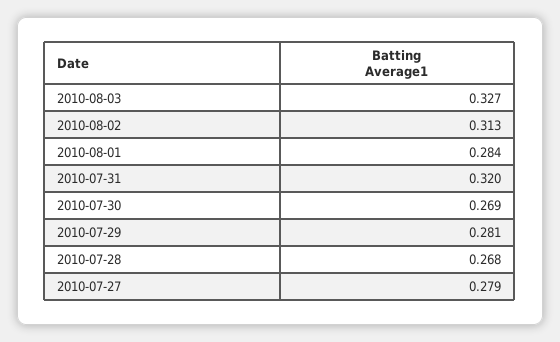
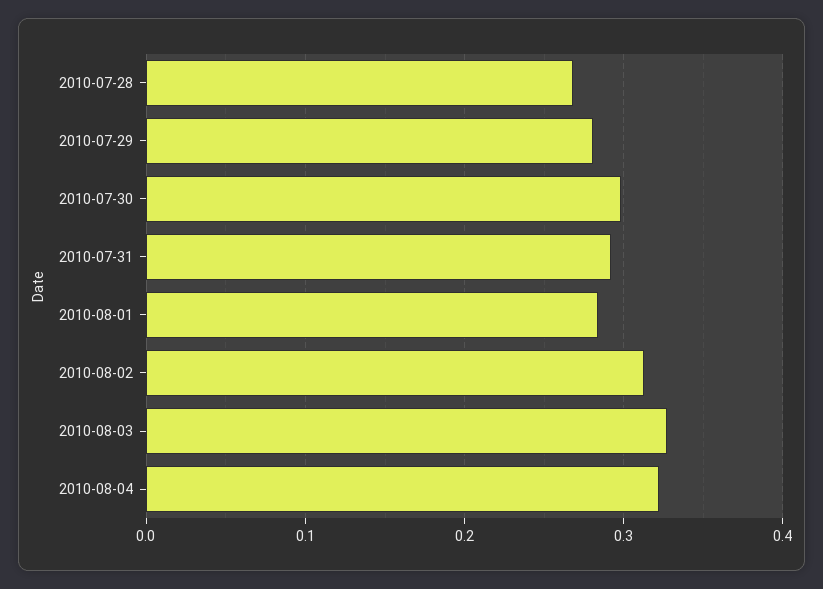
2010-07-31: 0.32 -> 0.29
2010-07-30: 0.269 -> 0.3
2010-07-27: 0.279 -> none
2010-08-04: none -> 0.32

